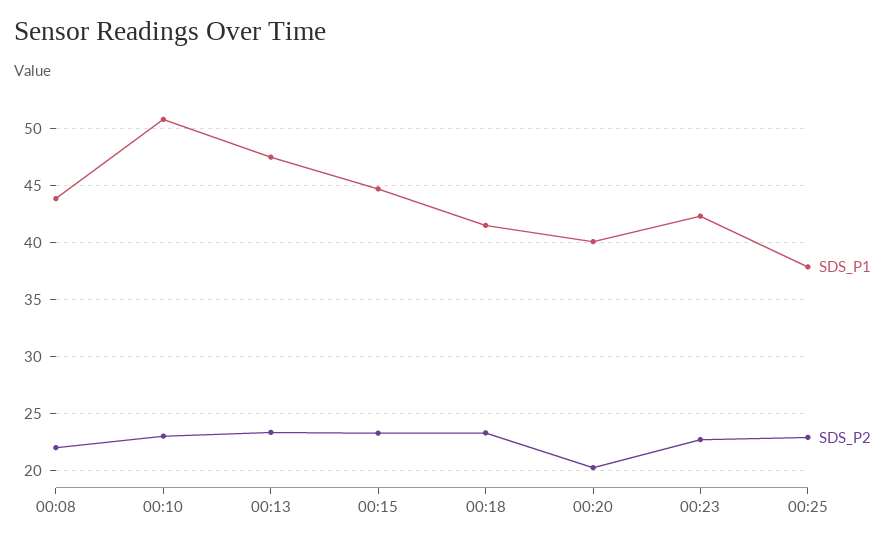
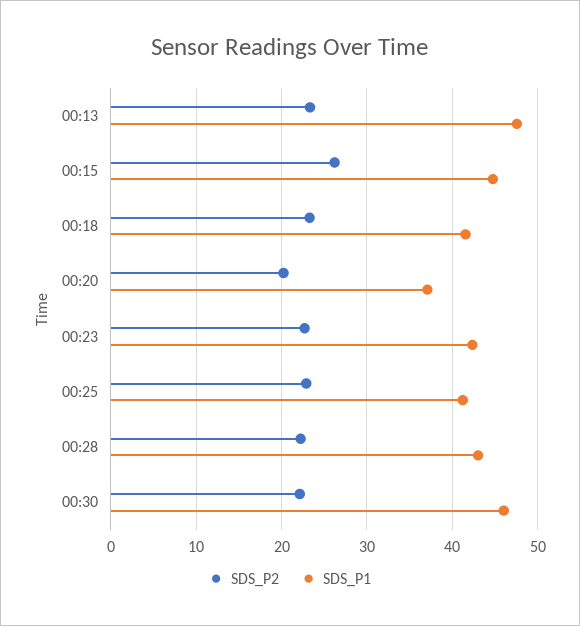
SDS_P1, 00:08: 44 -> none
SDS_P2, 00:08: 22 -> none
SDS_P1, 00:10: 51 -> none
SDS_P2, 00:10: 23 -> none
SDS_P2, 00:15: 23 -> 26
SDS_P1, 00:20: 40 -> 37
SDS_P1, 00:25: 38 -> 41
SDS_P2, 00:28: none -> 22
SDS_P1, 00:28: none -> 43
SDS_P2, 00:30: none -> 22
SDS_P1, 00:30: none -> 46

